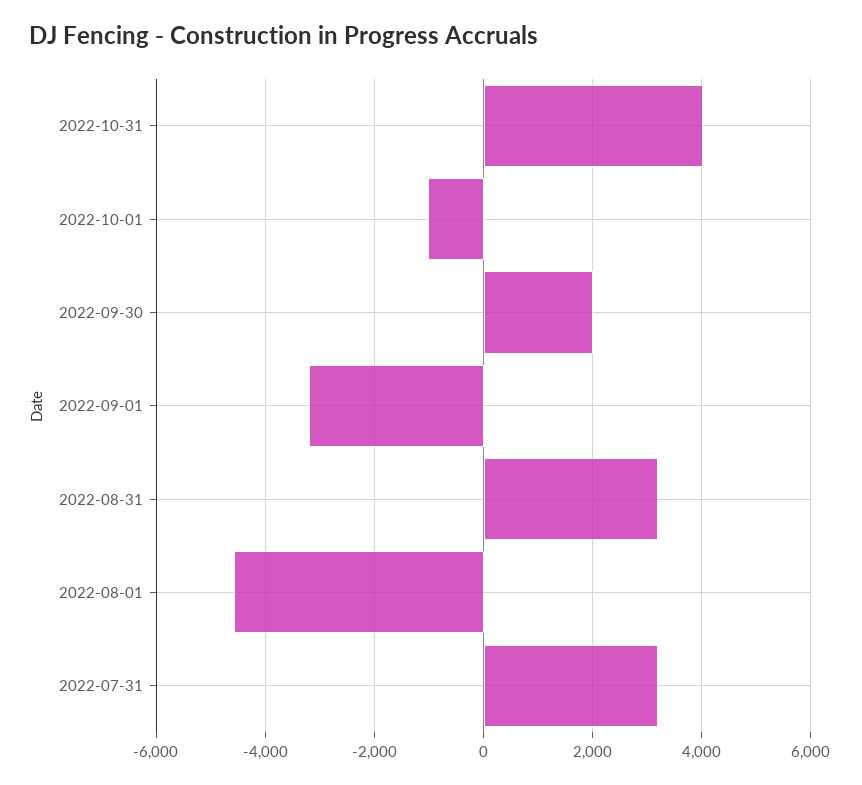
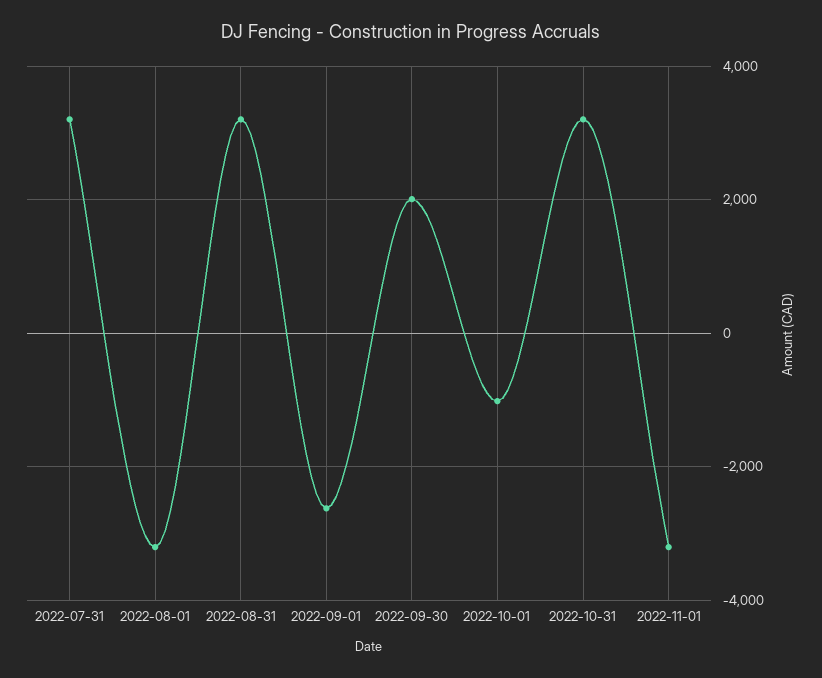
2022-10-31: 4000 -> 3200
2022-09-01: -3200 -> -2600
2022-08-01: -4600 -> -3200
2022-11-01: none -> -3200

